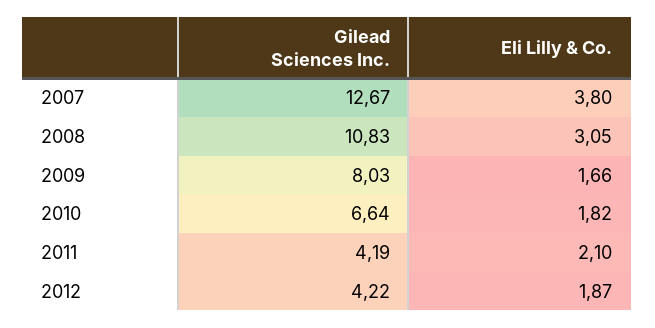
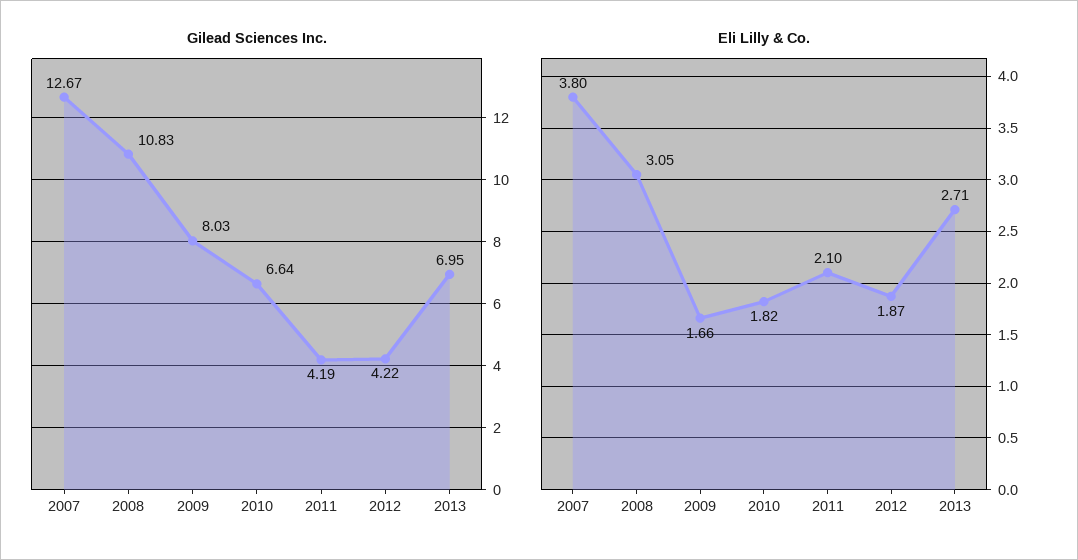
Gilead Sciences Inc., 2013: none -> 6.95
Eli Lilly & Co., 2013: none -> 2.71

